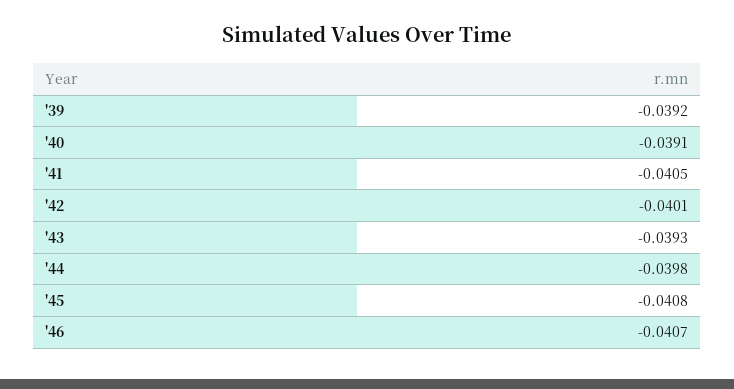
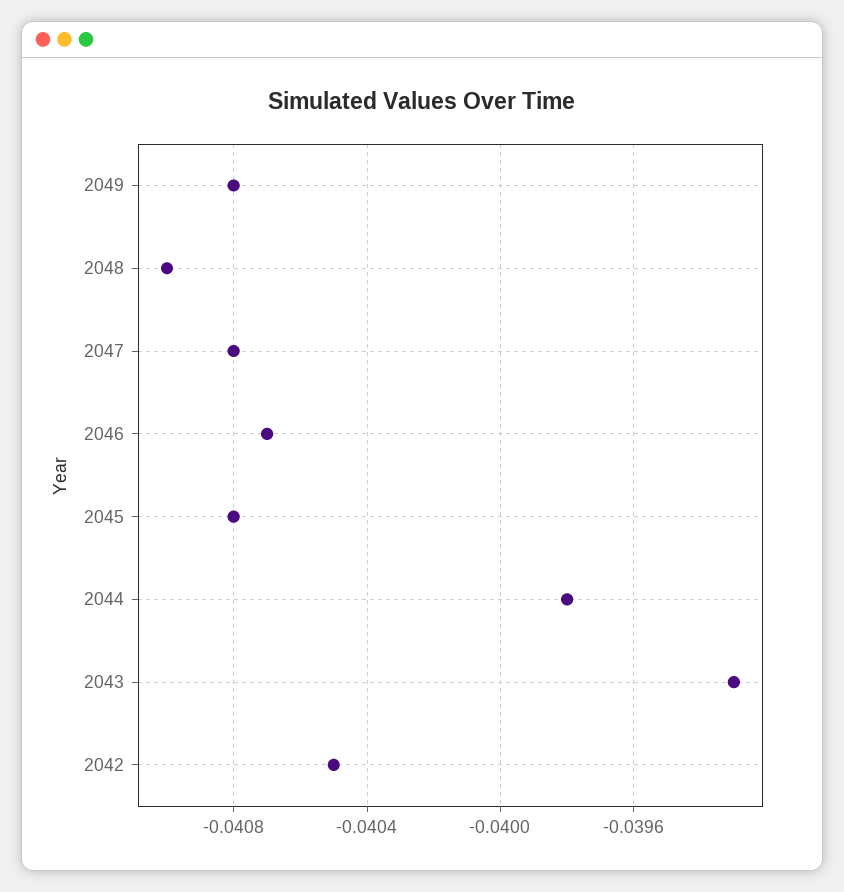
'39: -0.0392 -> none
'40: -0.0391 -> none
'41: -0.0405 -> none
'42: -0.0401 -> -0.0405
2049: none -> -0.0408
2048: none -> -0.041
2047: none -> -0.0408

